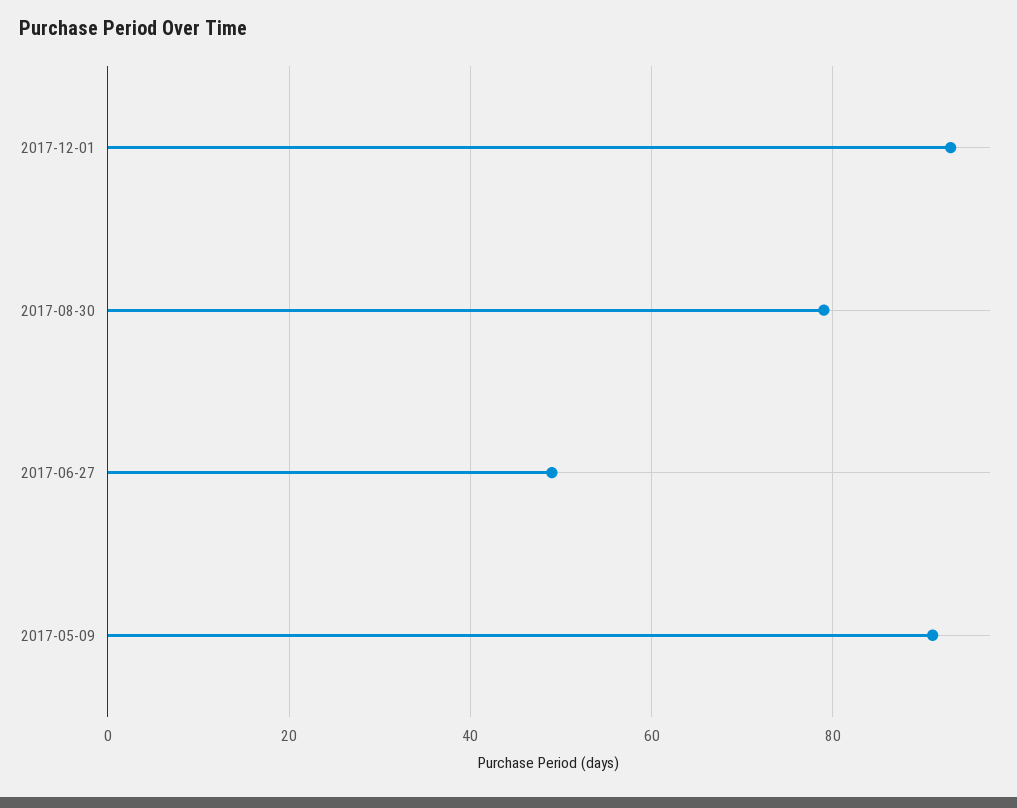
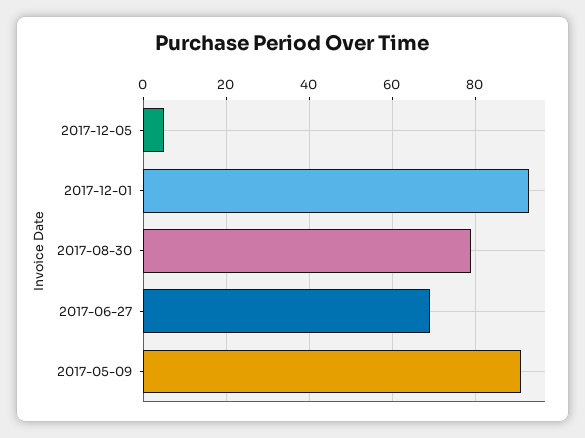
2017-06-27: 50 -> 70
2017-12-05: none -> 5

